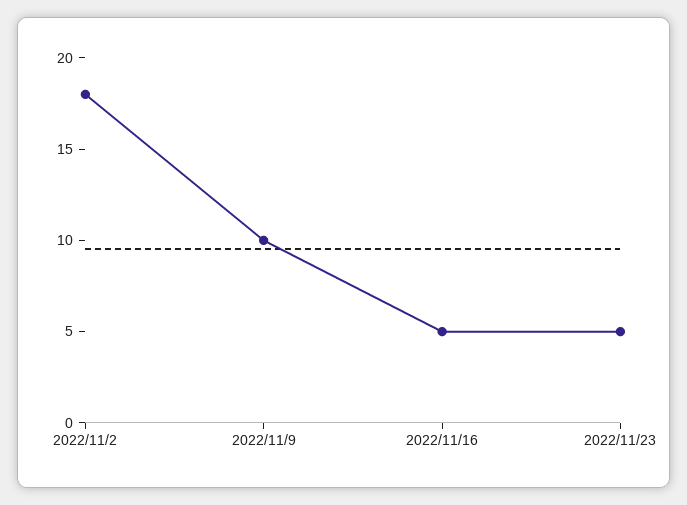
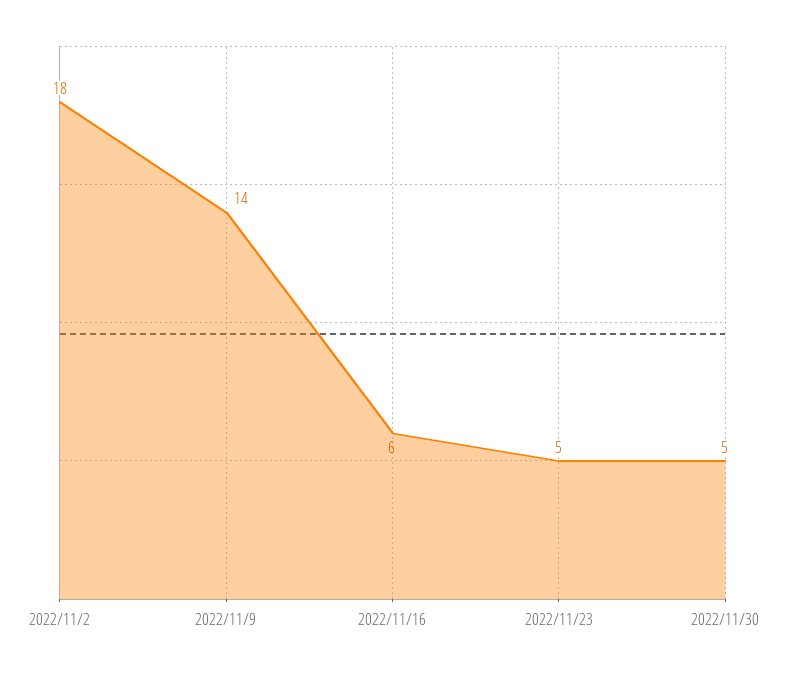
2022/11/9: 10 -> 14
2022/11/16: 5 -> 6
2022/11/30: none -> 5

